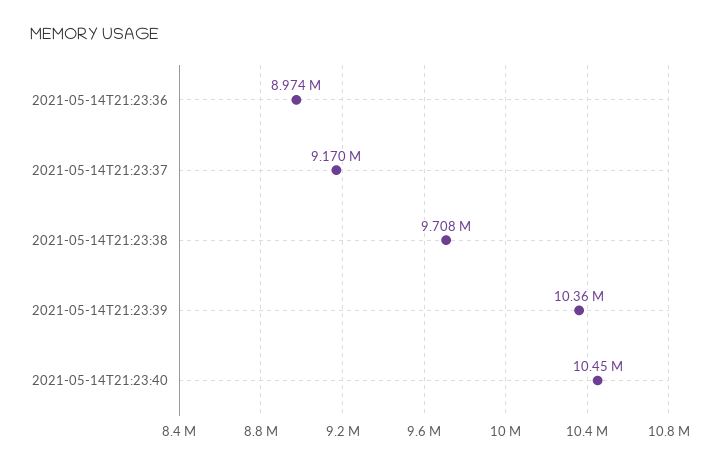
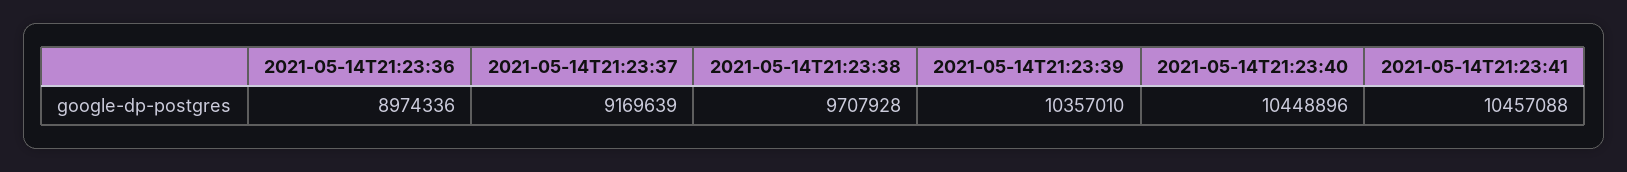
2021-05-14T21:23:41: none -> 10457088

